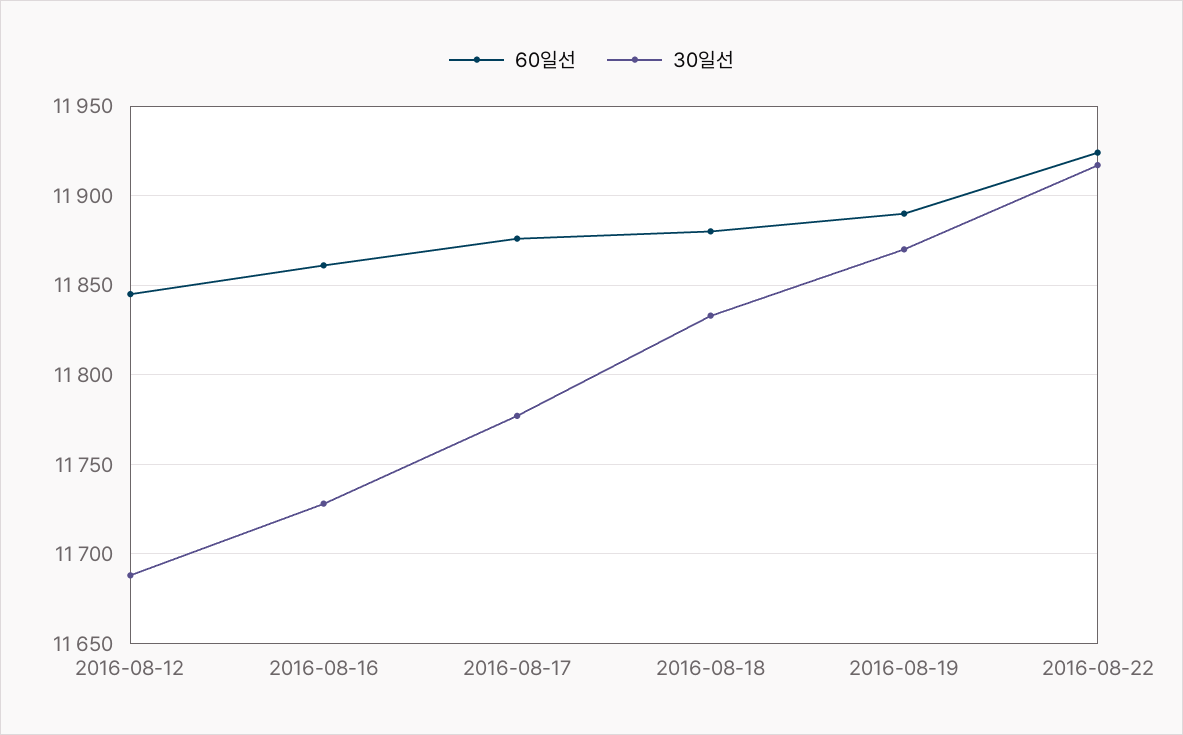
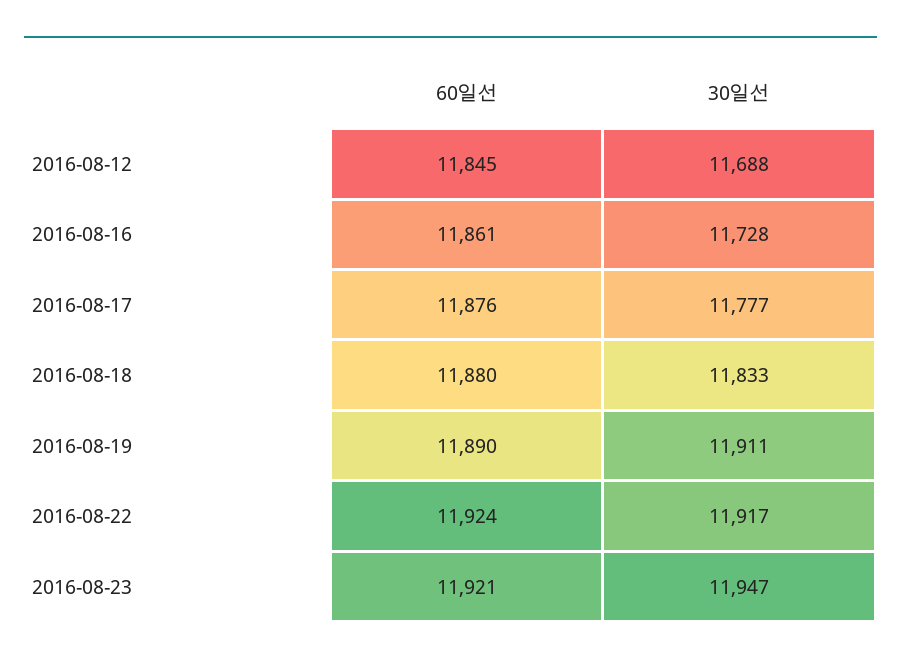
30일선, 2016-08-19: 11870 -> 11911
60일선, 2016-08-23: none -> 11921
30일선, 2016-08-23: none -> 11947

